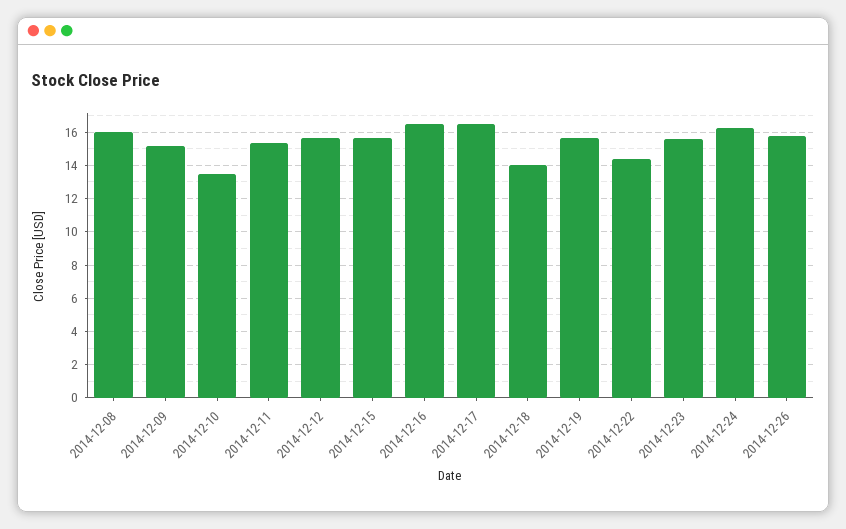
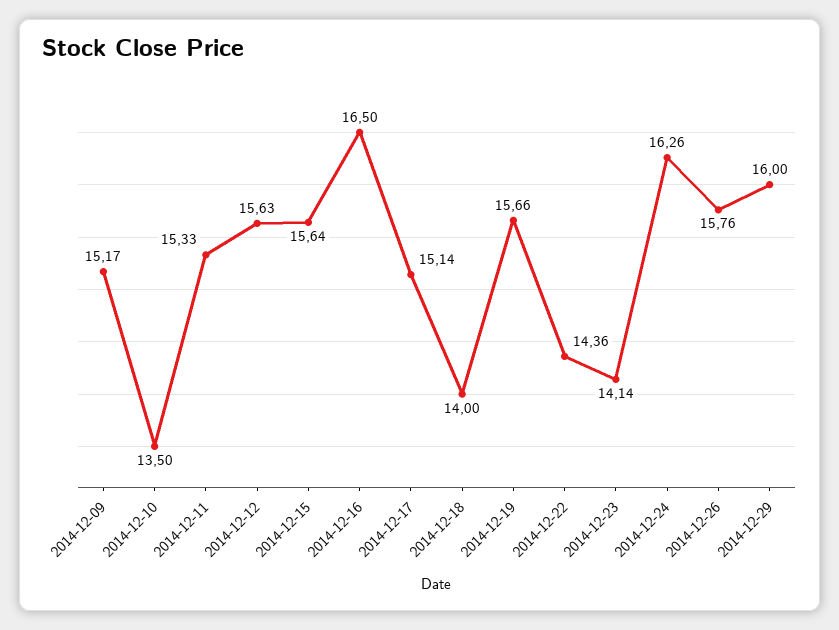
2014-12-08: 16 -> none
2014-12-17: 16.5 -> 15.14
2014-12-23: 15.5 -> 14.14
2014-12-29: none -> 16

